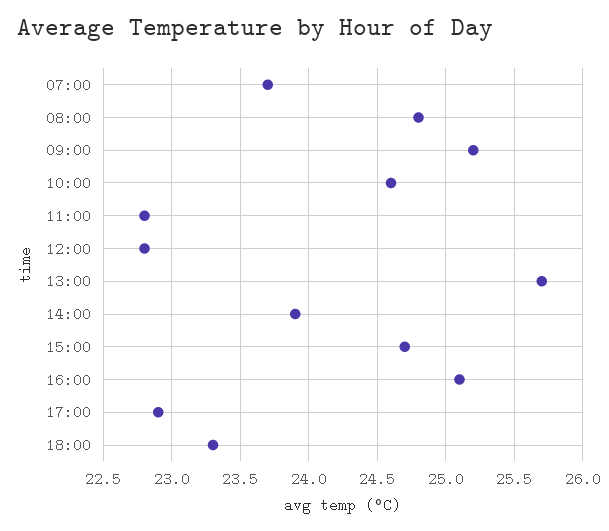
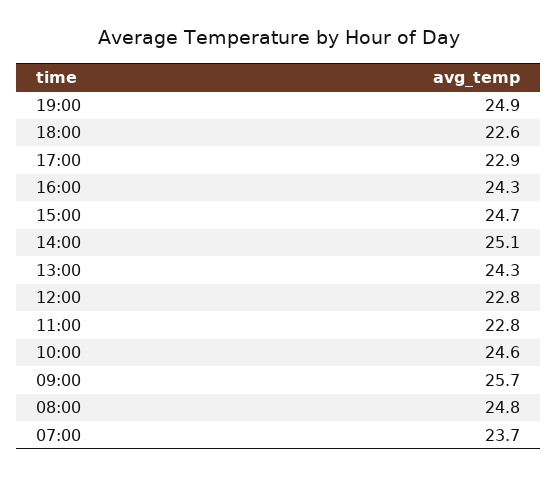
09:00: 25.2 -> 25.7
13:00: 25.7 -> 24.3
14:00: 23.9 -> 25.1
16:00: 25.1 -> 24.3
18:00: 23.3 -> 22.6
19:00: none -> 24.9

